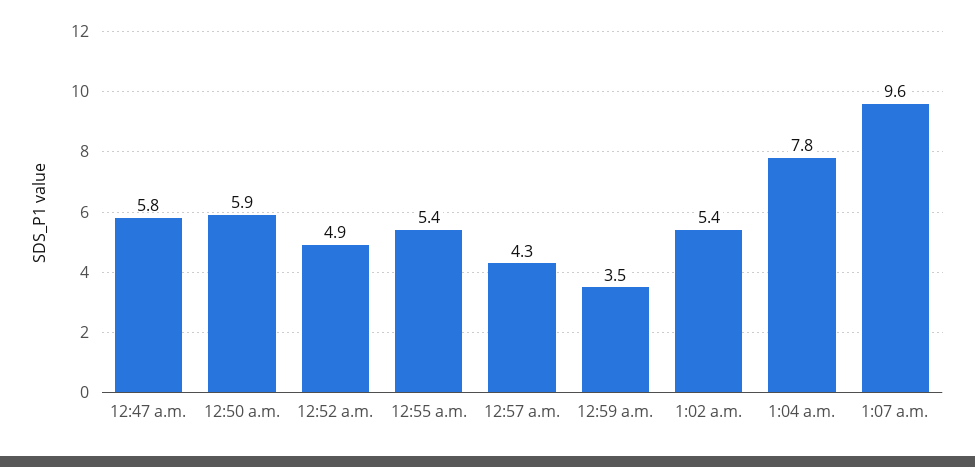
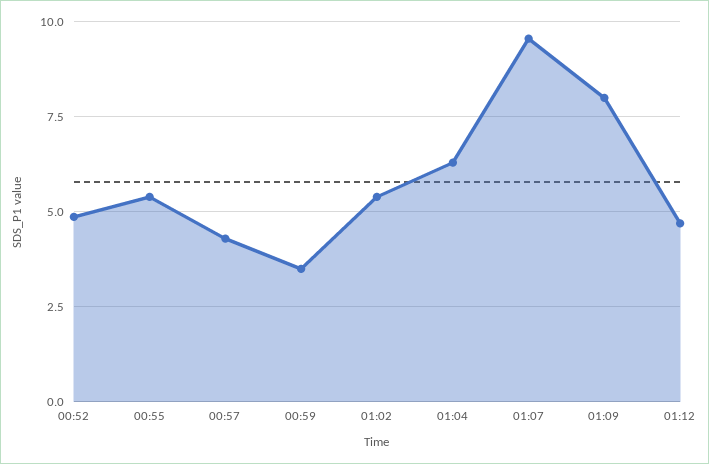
12:47 a.m.: 5.8 -> none
12:50 a.m.: 5.9 -> none
1:04 a.m.: 7.8 -> 6.25
01:09: none -> 8
01:12: none -> 4.75

